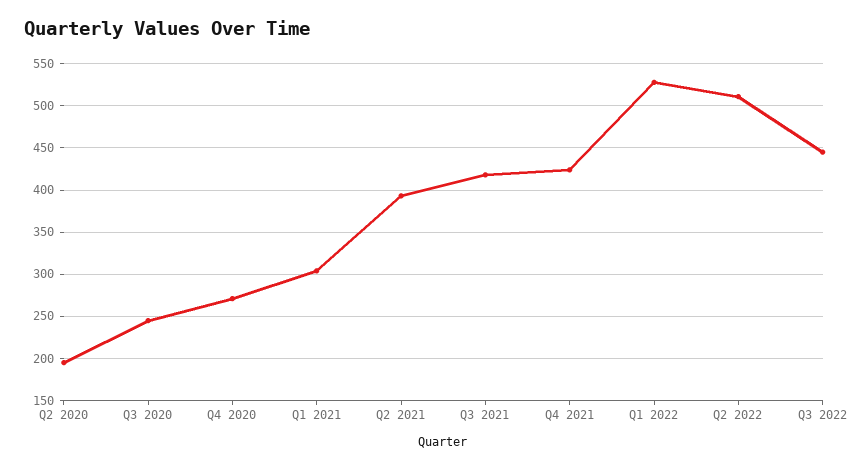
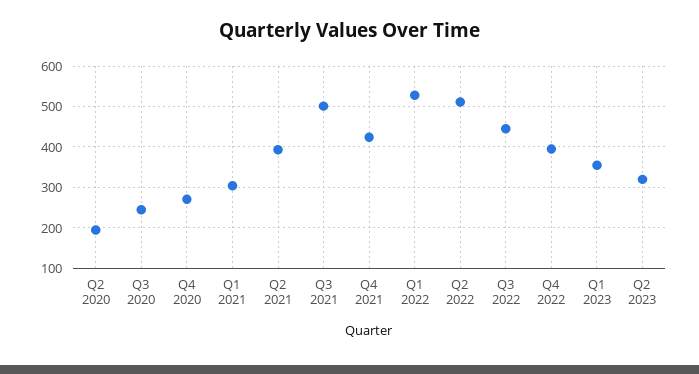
Q3 2021: 420 -> 500
Q4 2022: none -> 400
Q1 2023: none -> 360
Q2 2023: none -> 320

